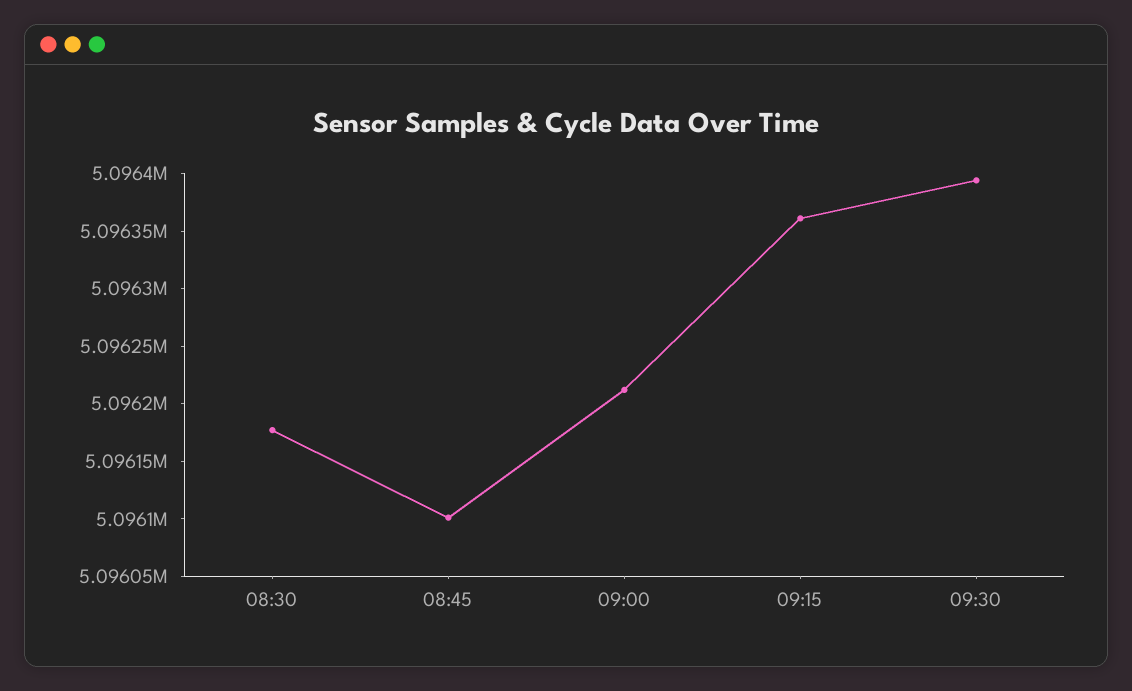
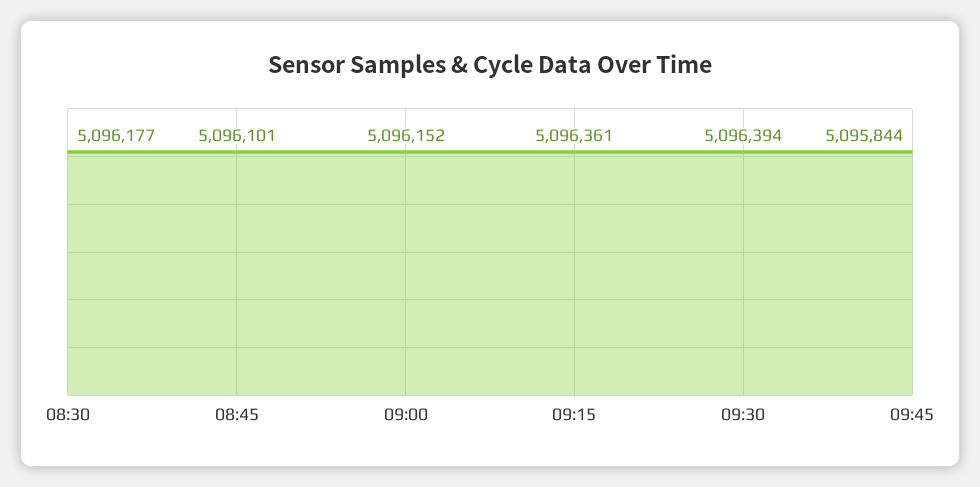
09:00: 5096210 -> 5096152
09:45: none -> 5095844

